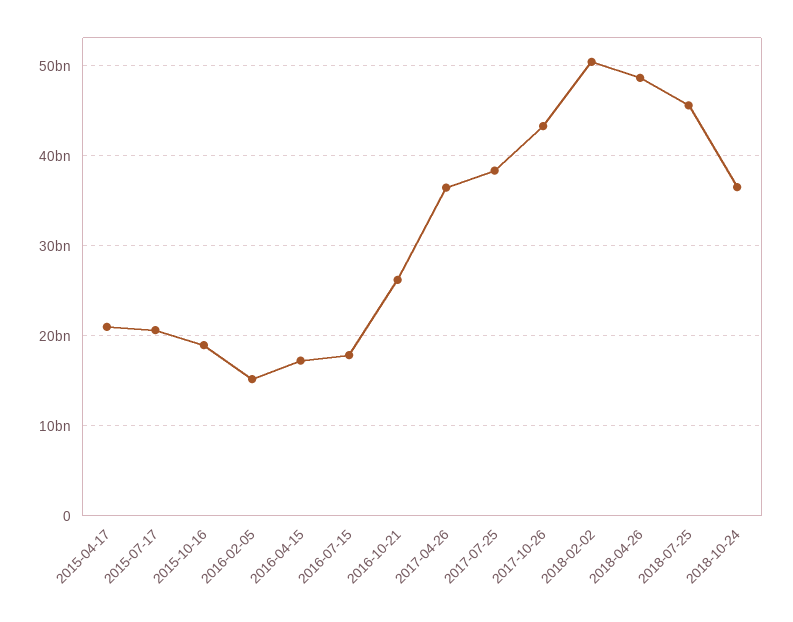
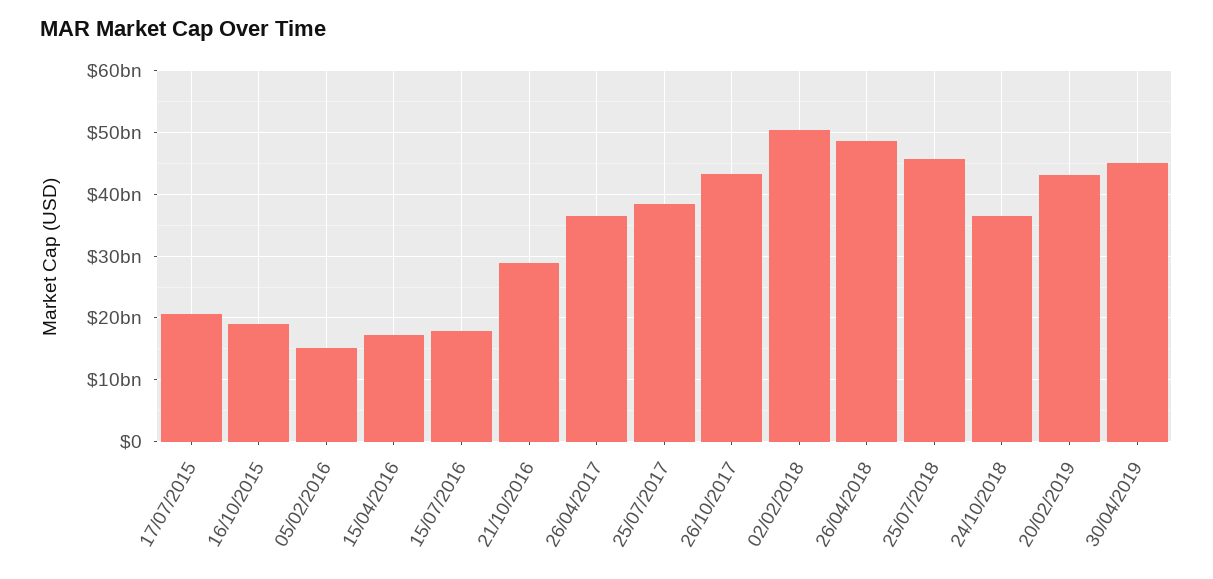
2015-04-17: 21000000000 -> none
2016-10-21: 26000000000 -> 29000000000
20/02/2019: none -> 43000000000
30/04/2019: none -> 45000000000

